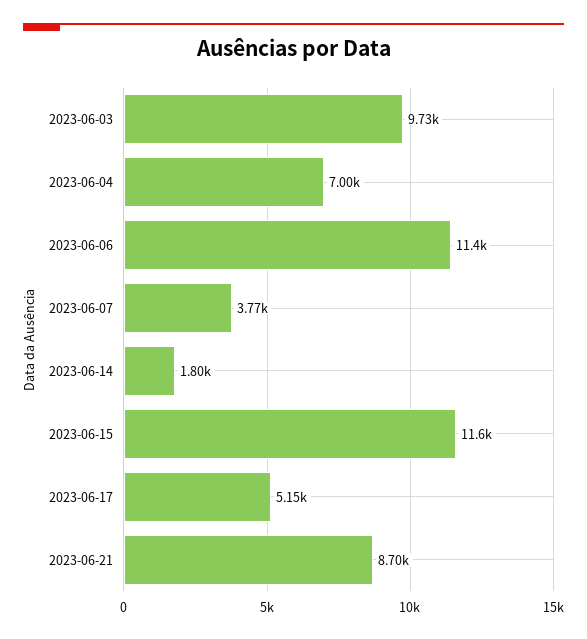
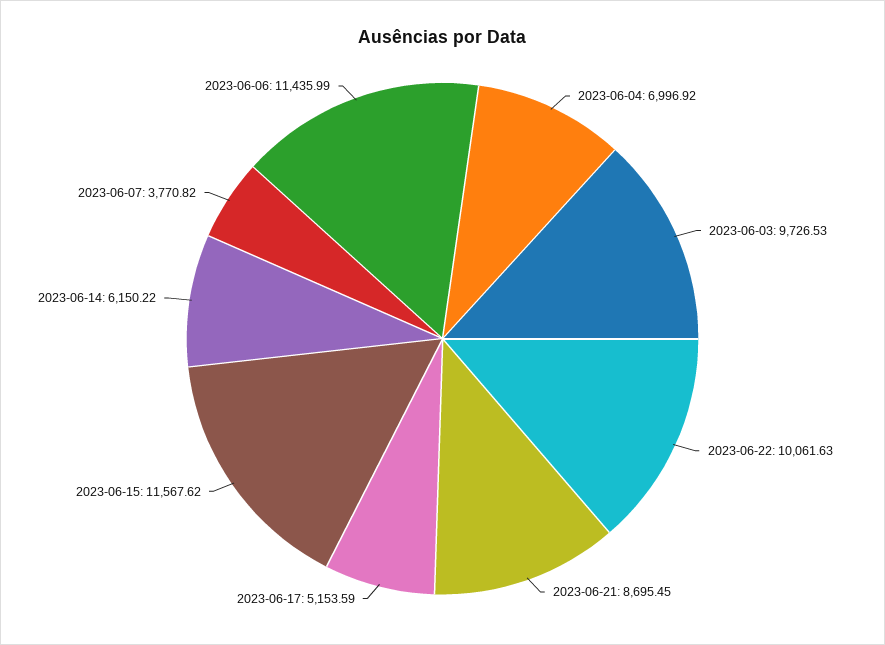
2023-06-14: 1800 -> 6150.22
2023-06-22: none -> 10061.63

